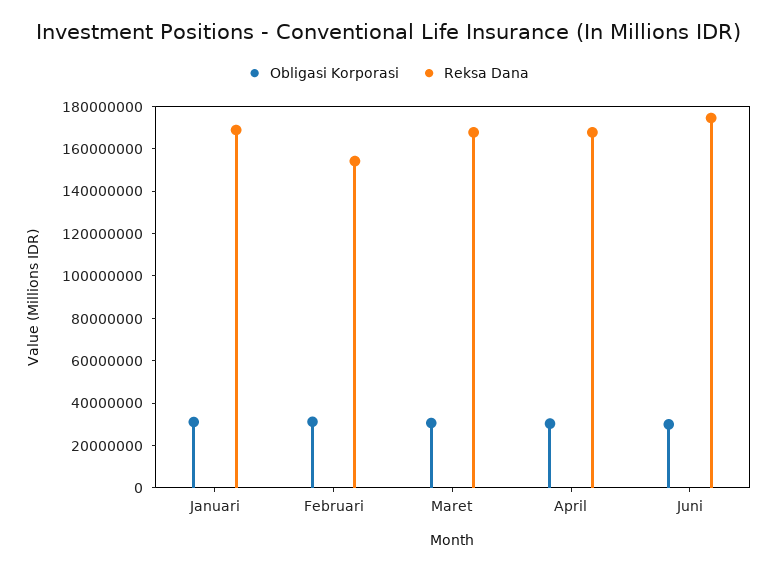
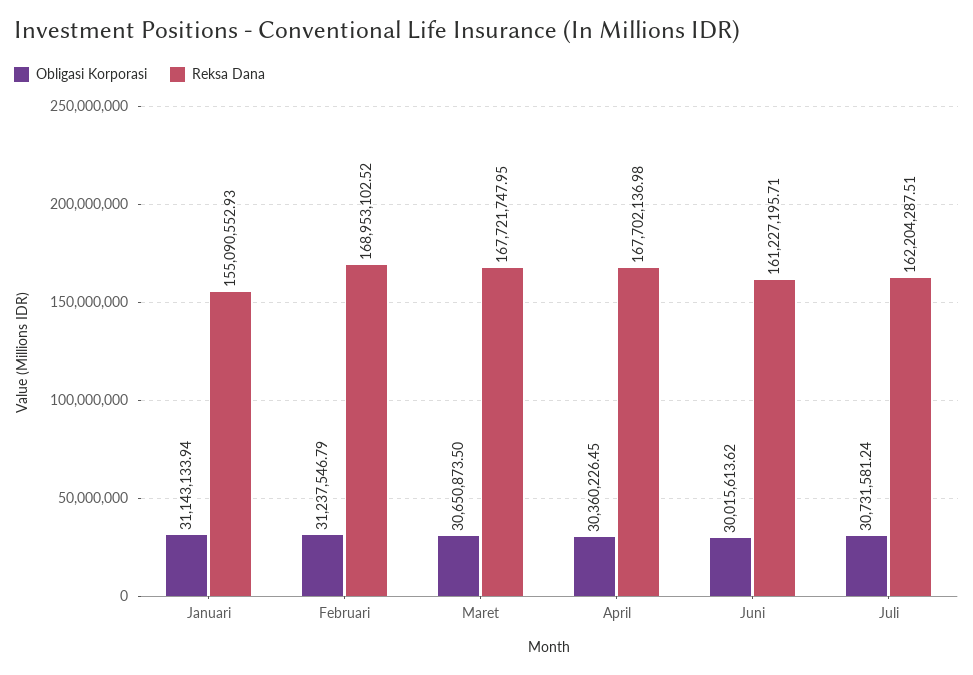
Reksa Dana, Januari: 170000000 -> 155090552.93
Reksa Dana, Februari: 155000000 -> 168953102.52
Reksa Dana, Juni: 175000000 -> 161227195.71
Obligasi Korporasi, Juli: none -> 30731581.24
Reksa Dana, Juli: none -> 162204287.51

